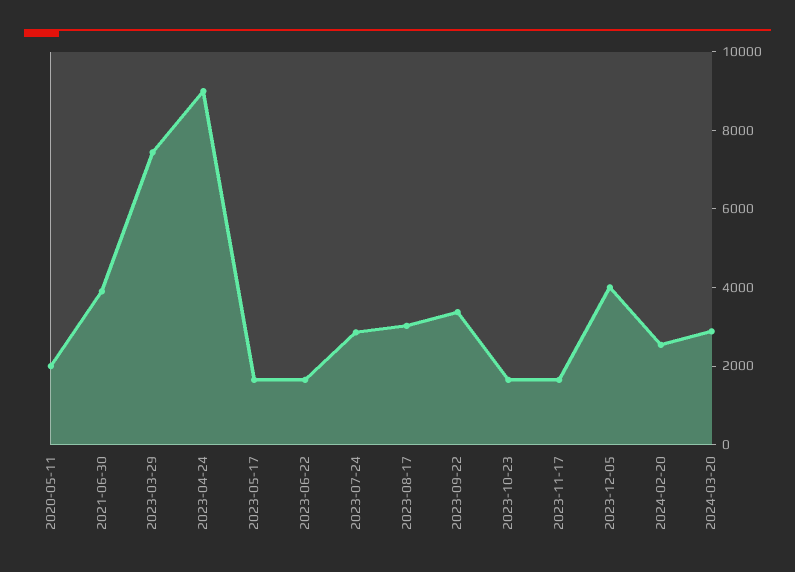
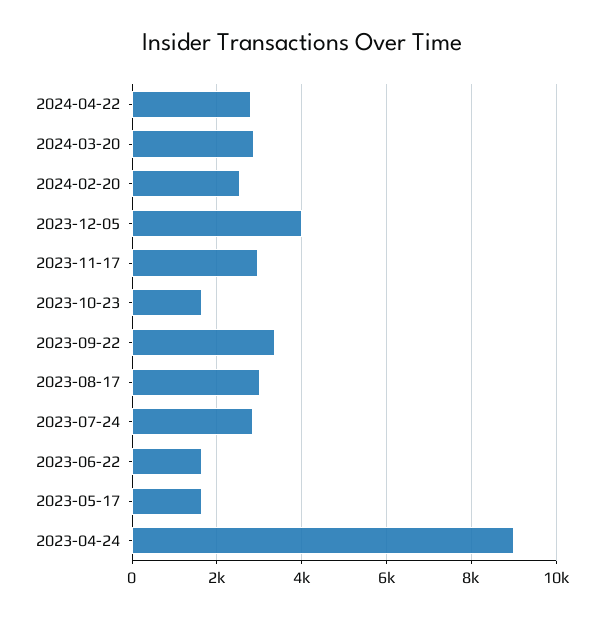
2020-05-11: 2000 -> none
2021-06-30: 4000 -> none
2023-03-29: 7500 -> none
2023-11-17: 1500 -> 3000
2024-04-22: none -> 2800

